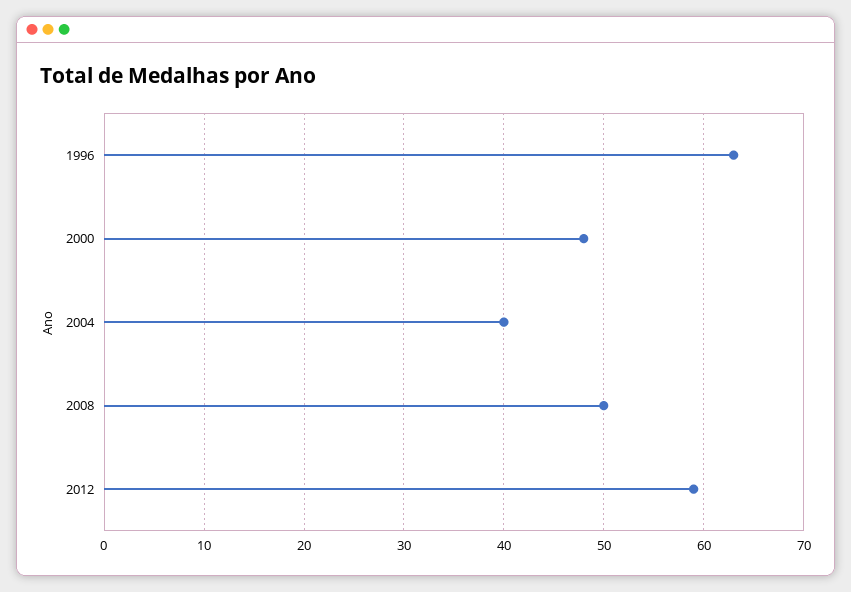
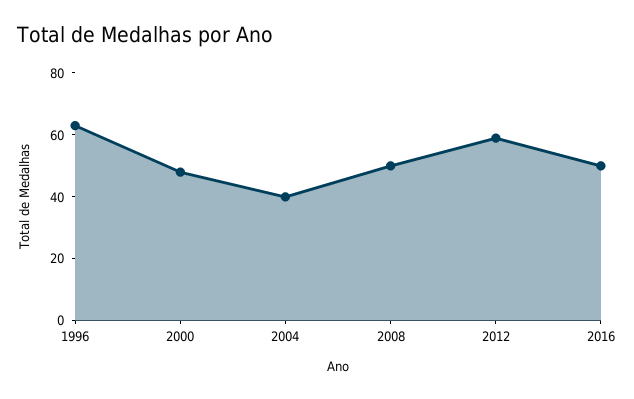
2016: none -> 50

